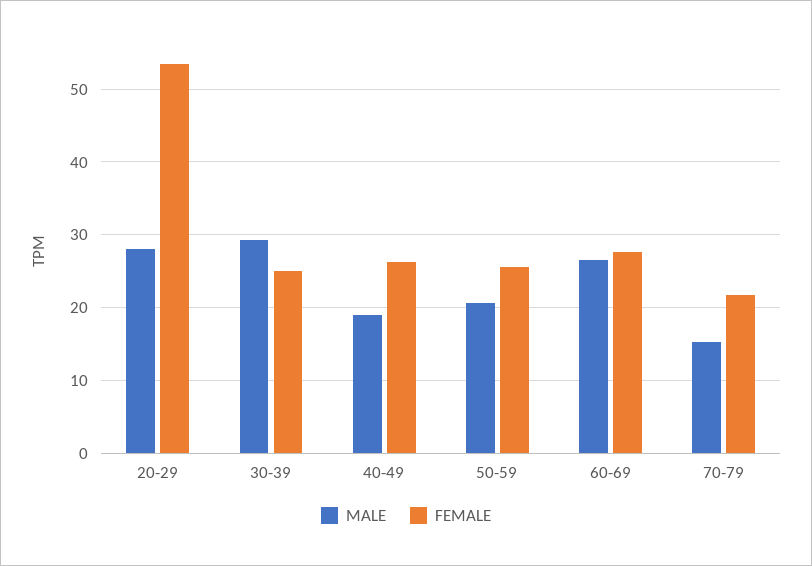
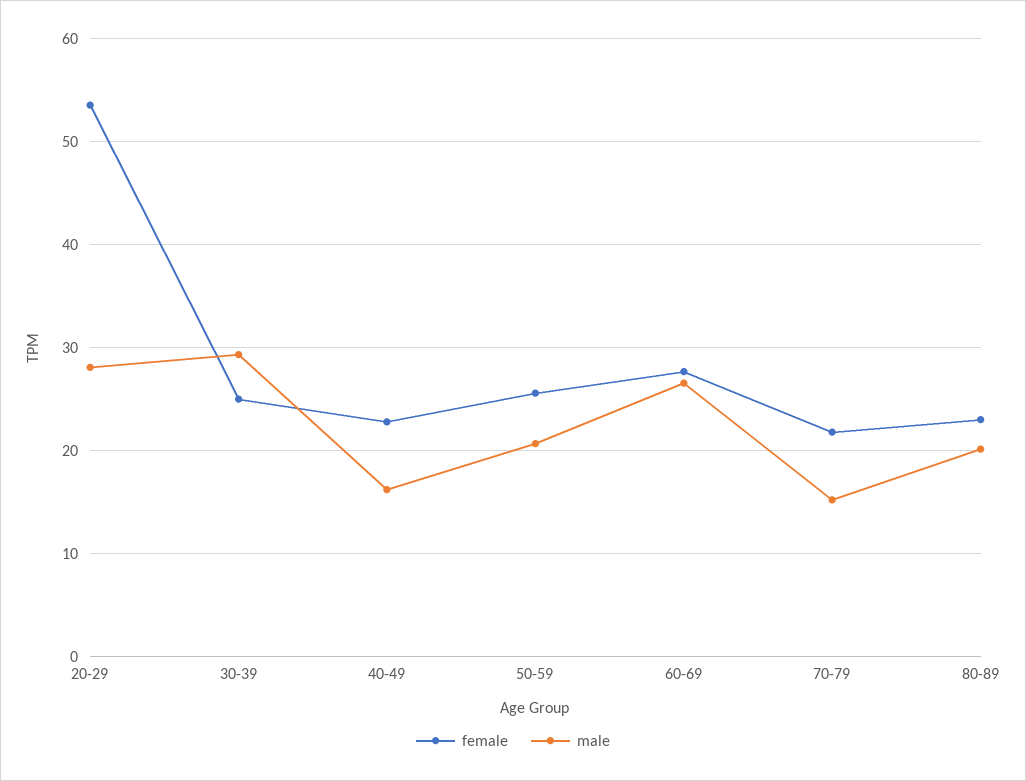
MALE, 40-49: 19 -> 16
FEMALE, 40-49: 26 -> 23
FEMALE, 80-89: none -> 23
MALE, 80-89: none -> 20

